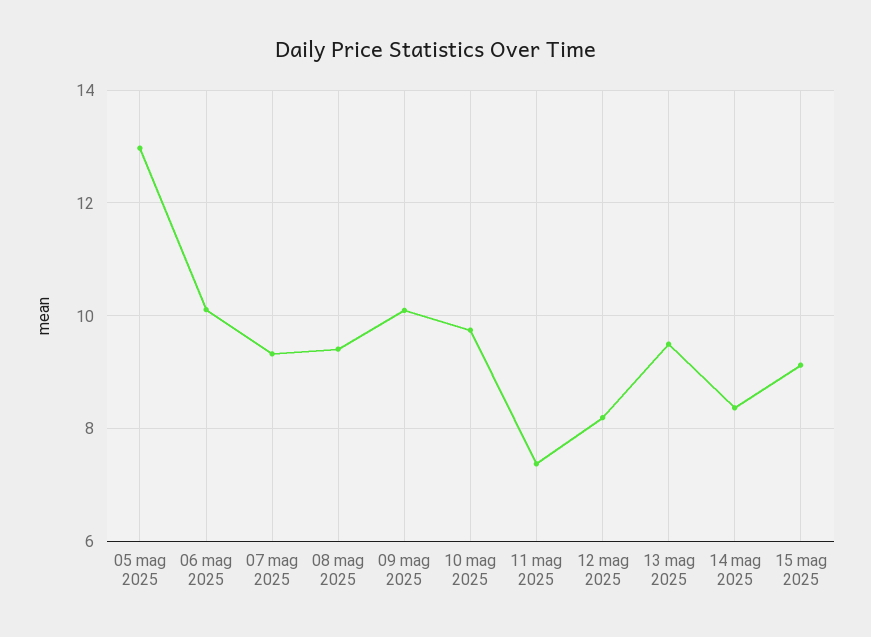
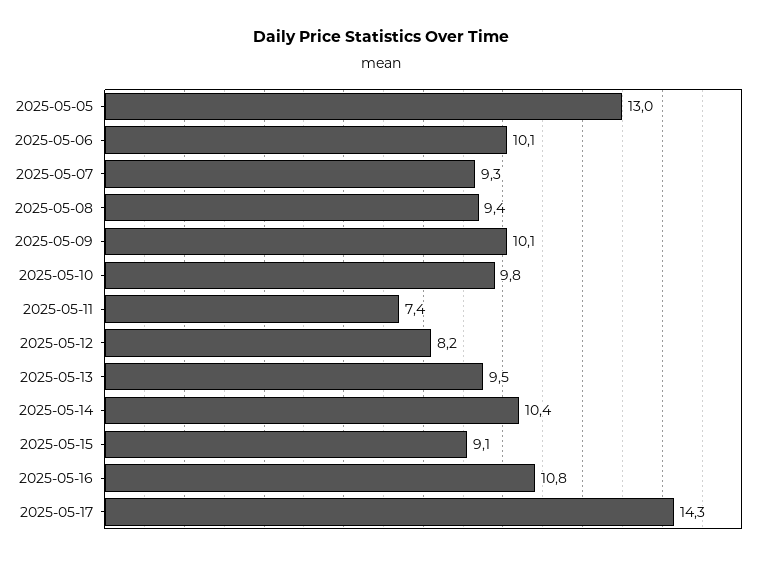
14 mag 2025: 8.4 -> 10.4
2025-05-16: none -> 10.8
2025-05-17: none -> 14.3

